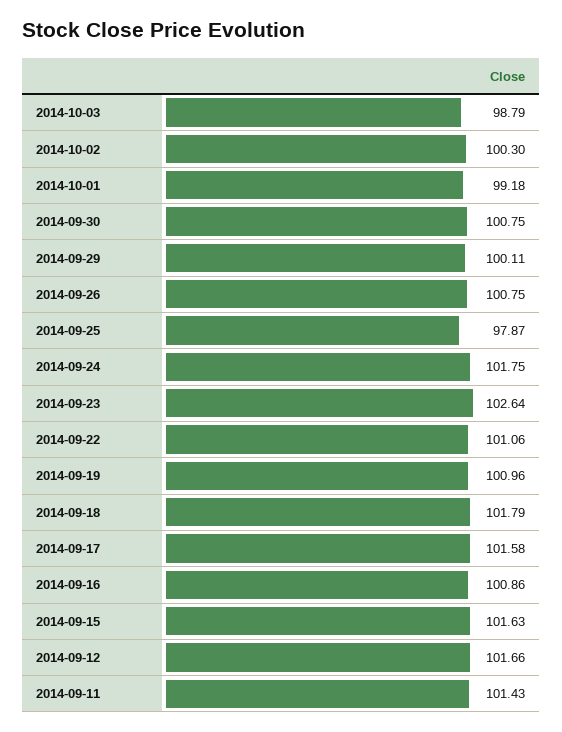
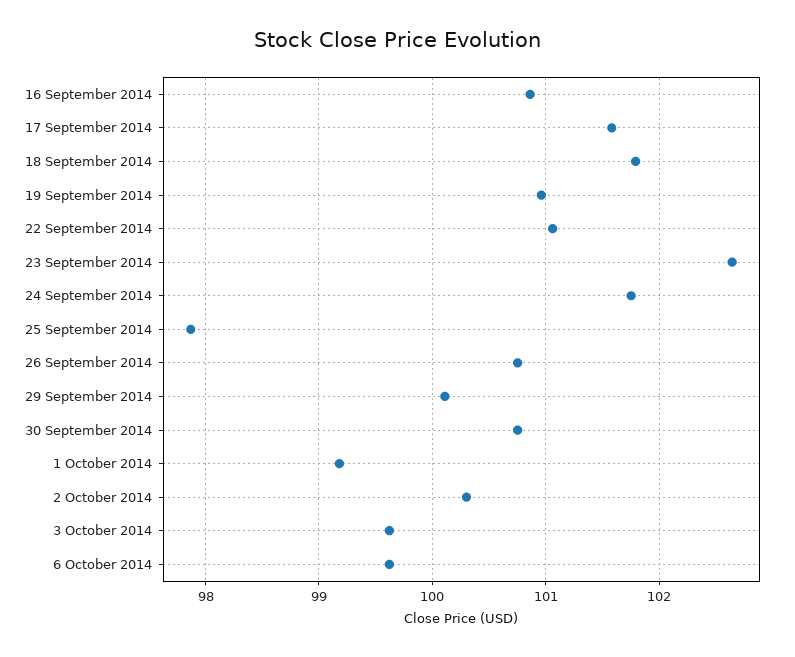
2014-10-03: 98.79 -> 99.6
2014-09-15: 101.63 -> none
2014-09-12: 101.66 -> none
2014-09-11: 101.43 -> none
6 October 2014: none -> 99.6

